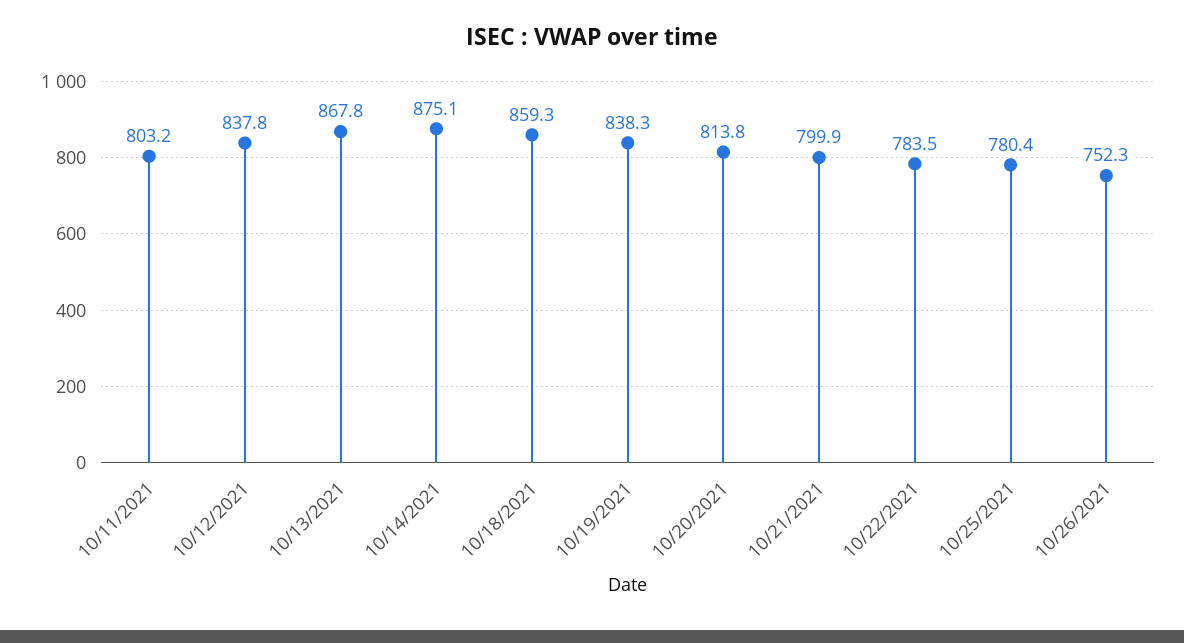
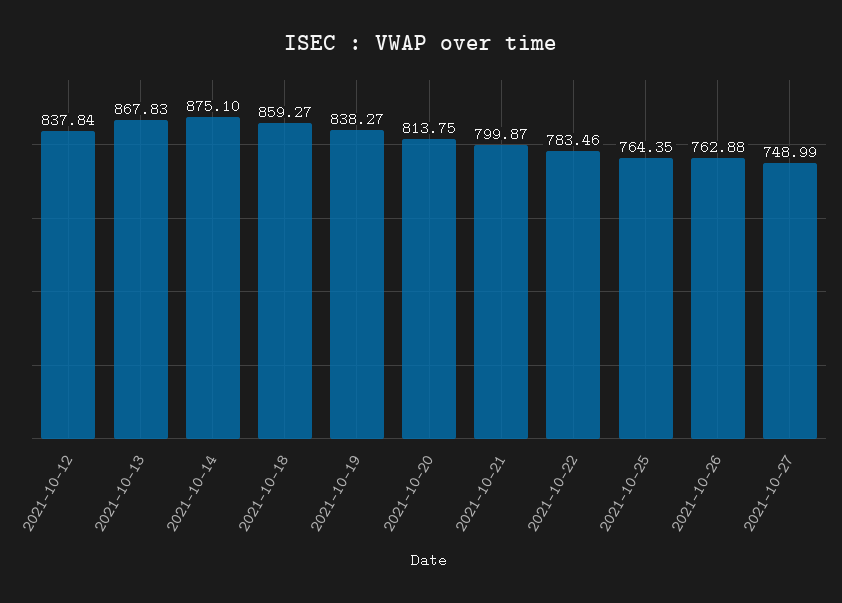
10/11/2021: 803.2 -> none
10/25/2021: 780.4 -> 764.35
10/26/2021: 752.3 -> 762.88
2021-10-27: none -> 748.99

